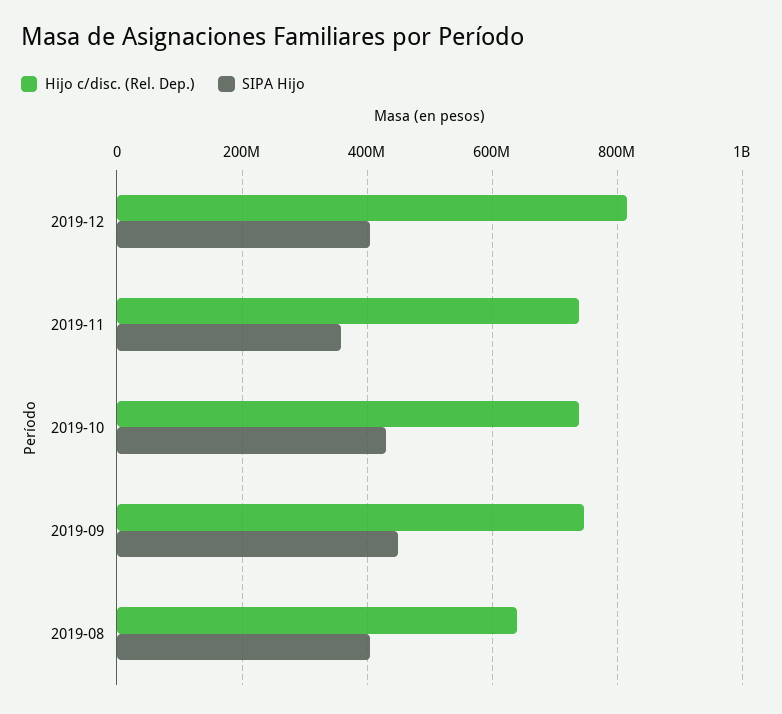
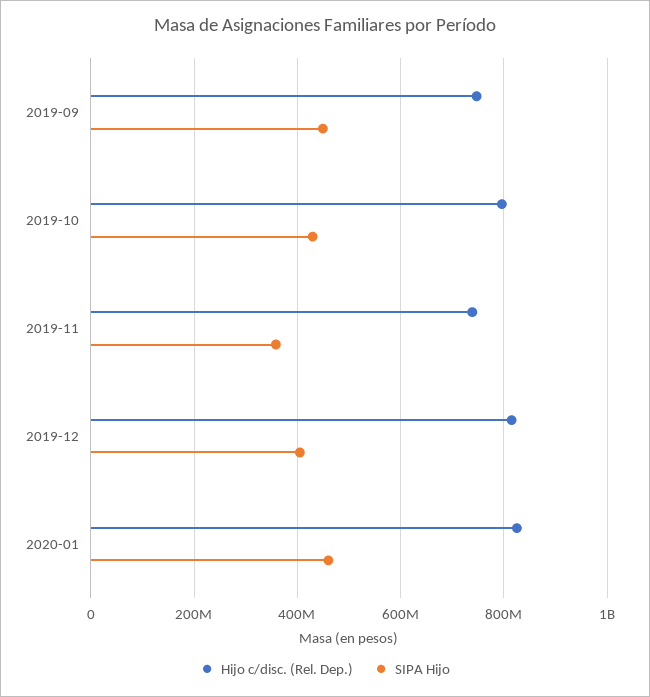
Hijo c/disc. (Rel. Dep.), 2019-10: 740000000 -> 800000000
Hijo c/disc. (Rel. Dep.), 2019-08: 640000000 -> none
SIPA Hijo, 2019-08: 400000000 -> none
Hijo c/disc. (Rel. Dep.), 2020-01: none -> 820000000
SIPA Hijo, 2020-01: none -> 460000000

